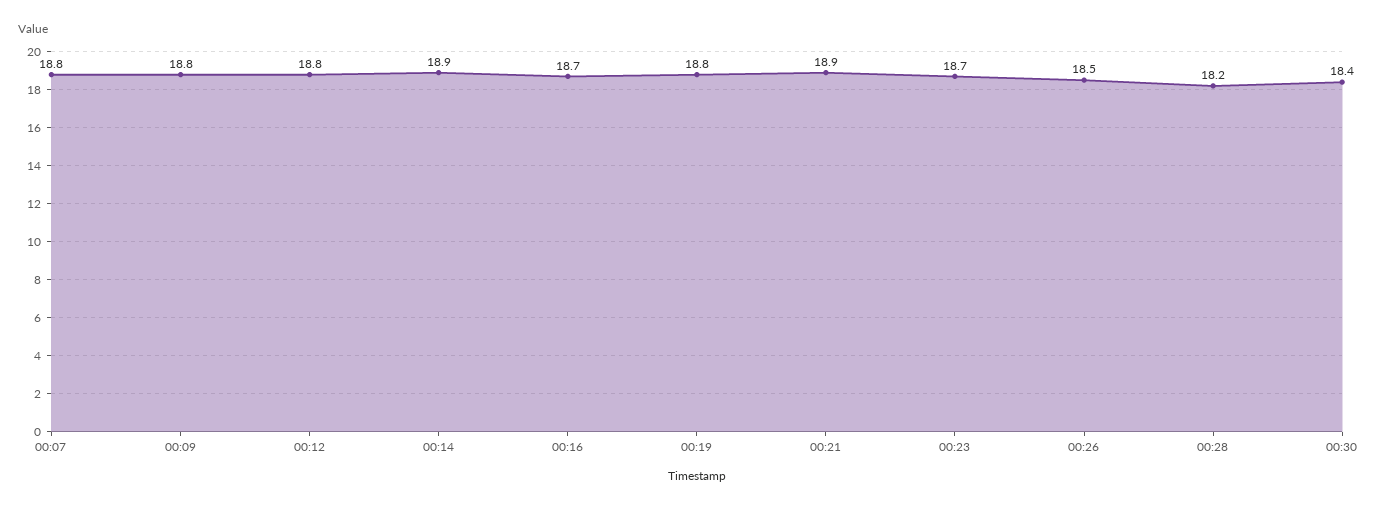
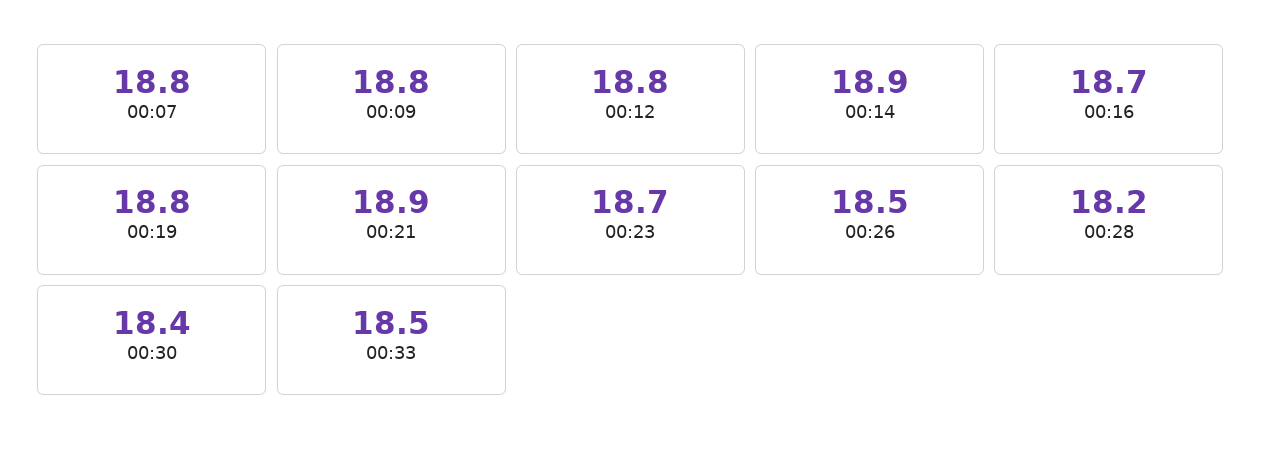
00:33: none -> 18.5

